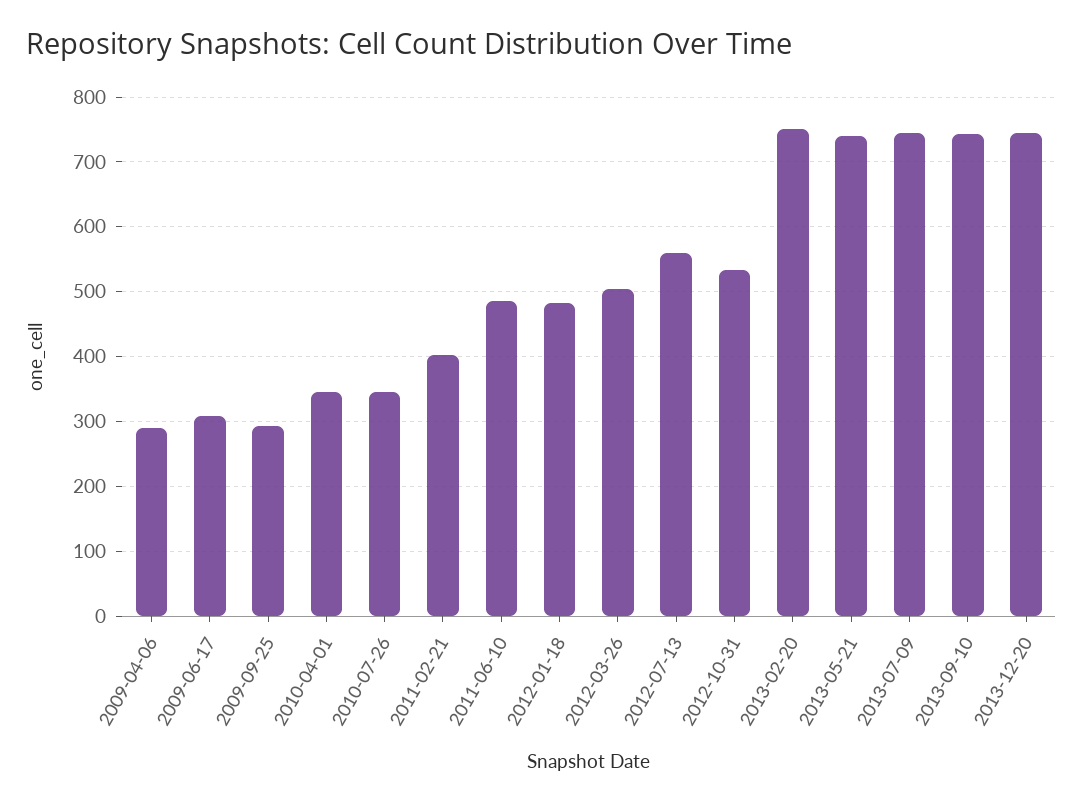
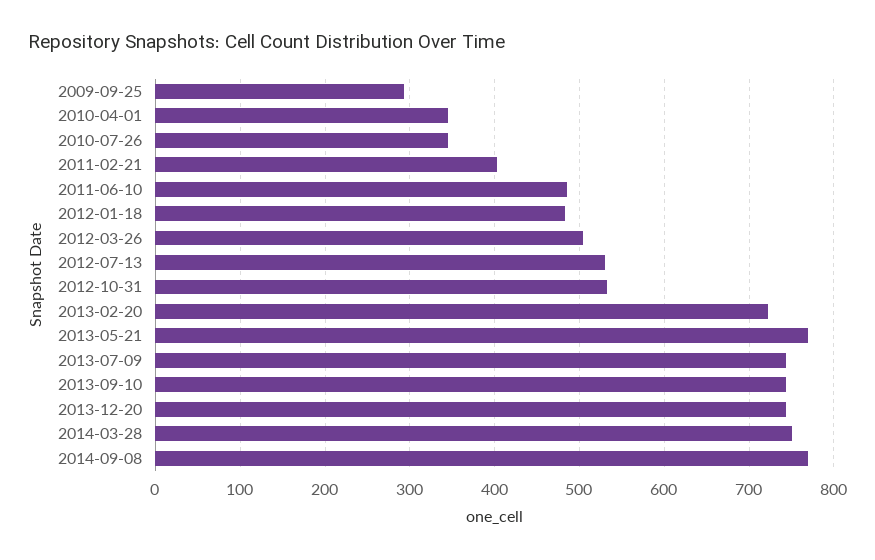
2009-04-06: 290 -> none
2009-06-17: 310 -> none
2012-07-13: 560 -> 530
2013-02-20: 750 -> 720
2013-05-21: 740 -> 770
2014-03-28: none -> 750
2014-09-08: none -> 770

